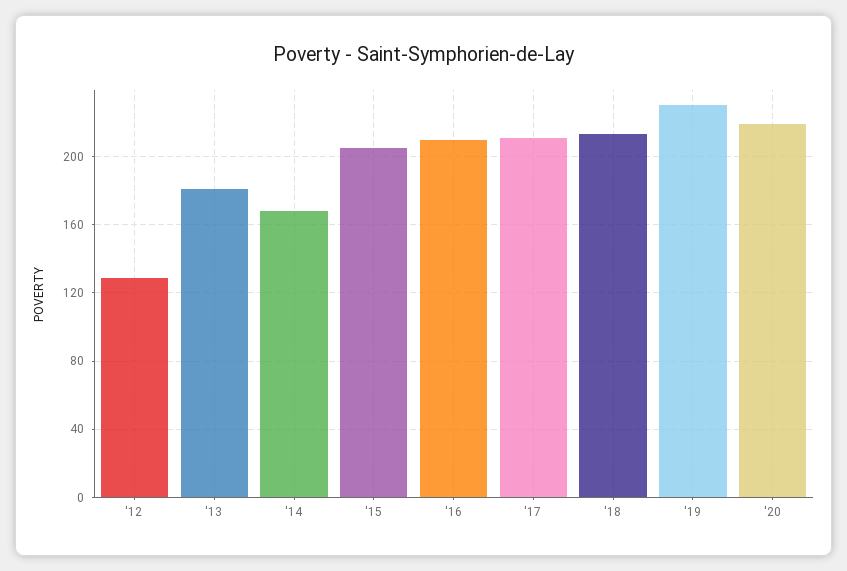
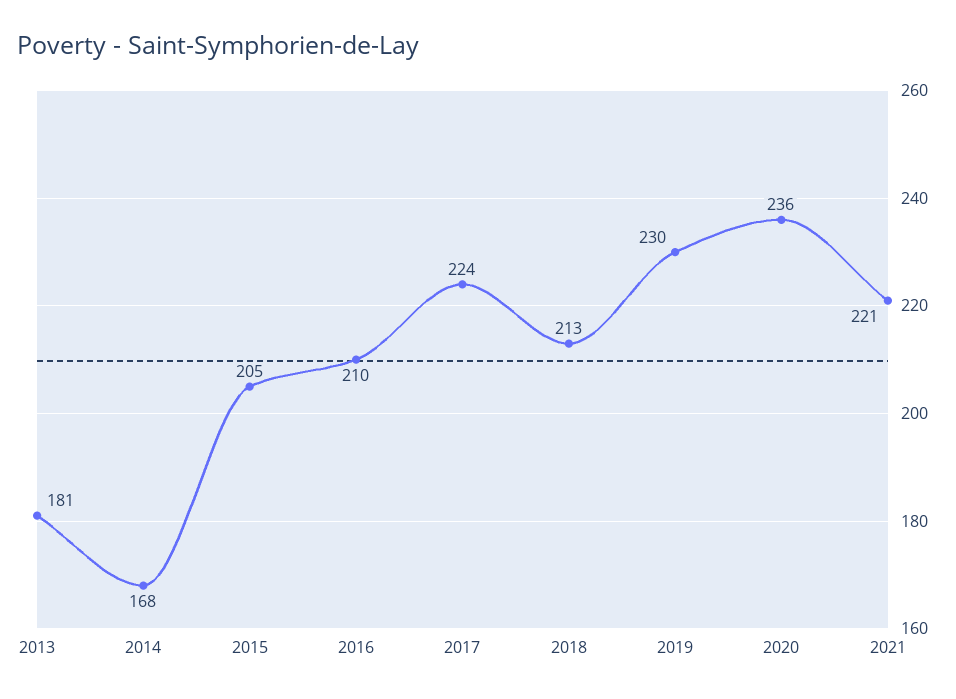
'12: 130 -> none
'17: 210 -> 224
'20: 220 -> 236
2021: none -> 221

